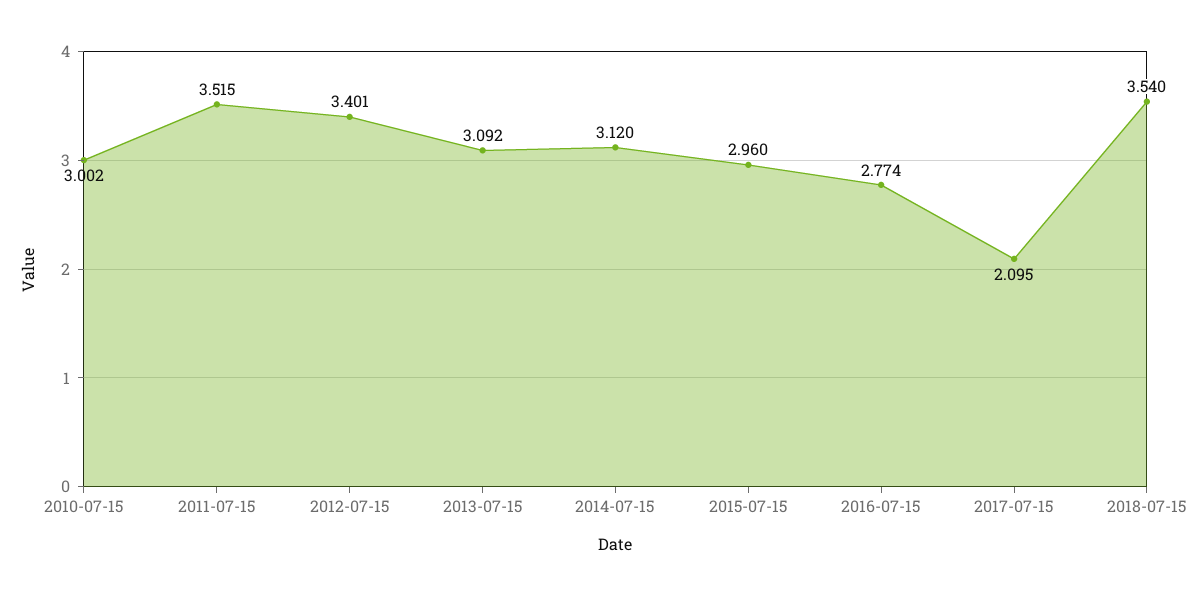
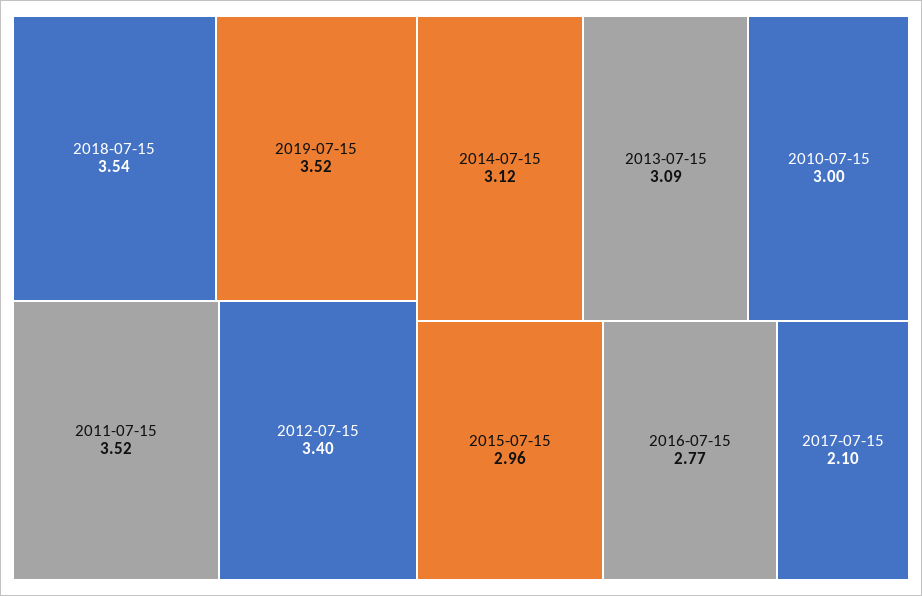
2019-07-15: none -> 3.52

